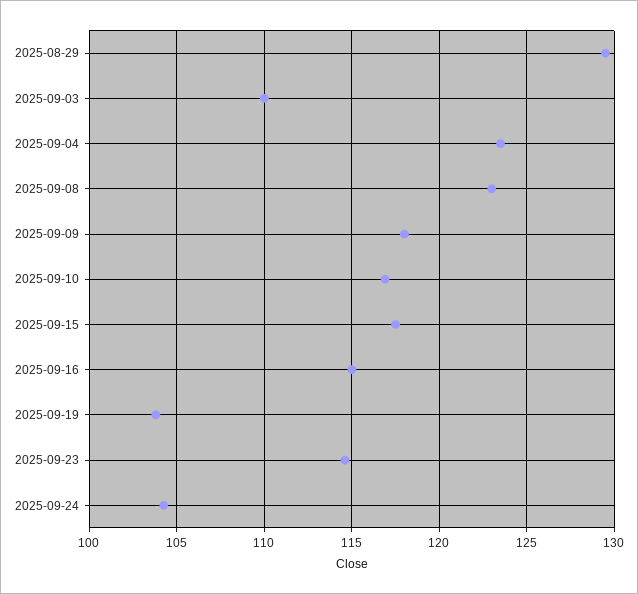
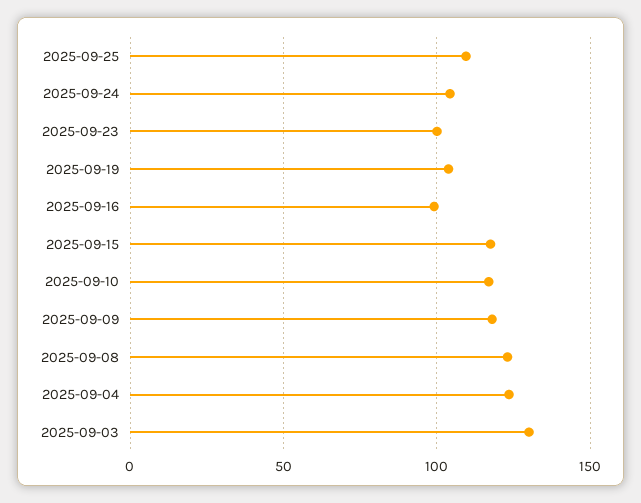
2025-08-29: 129.5 -> none
2025-09-03: 110 -> 130
2025-09-16: 115 -> 100
2025-09-23: 114.5 -> 100
2025-09-25: none -> 110

